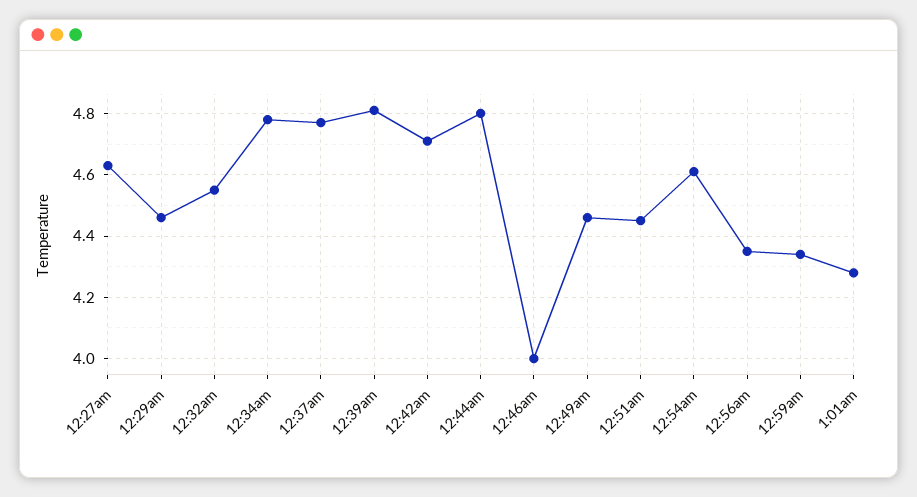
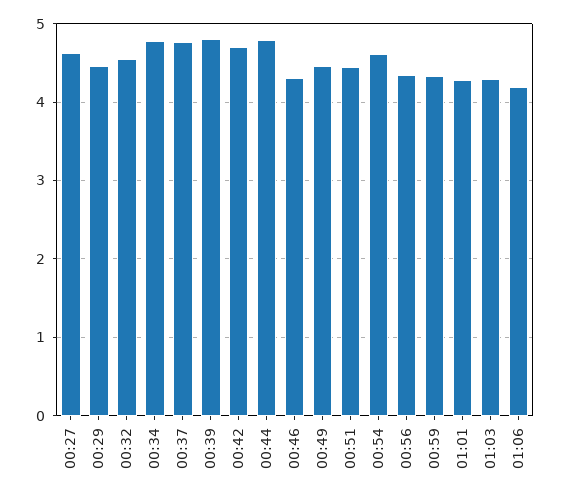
12:46am: 4 -> 4.3
01:03: none -> 4.3
01:06: none -> 4.2

